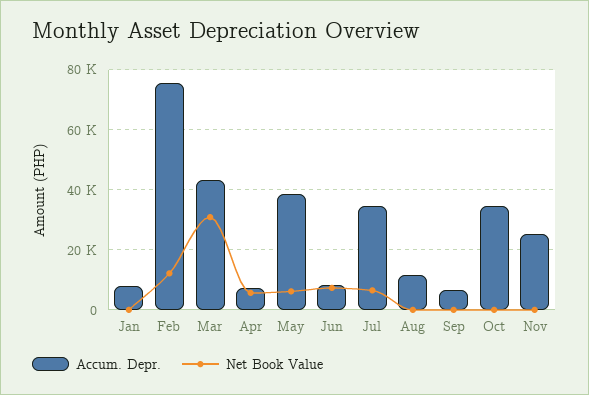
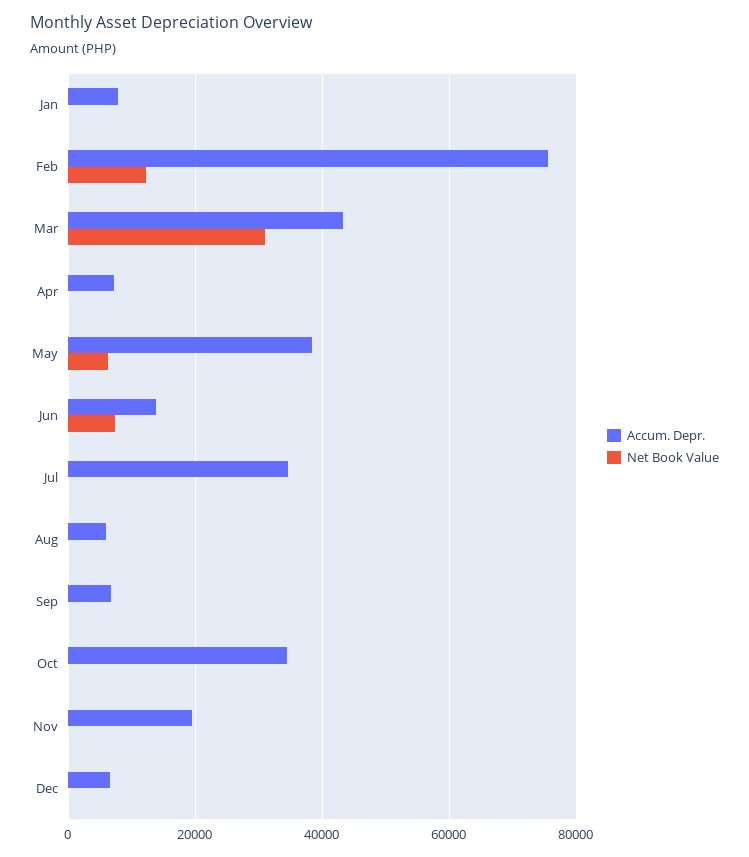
Net Book Value, Apr: 6000 -> 0
Accum. Depr., Jun: 8000 -> 14000
Net Book Value, Jul: 6000 -> 0
Accum. Depr., Aug: 12000 -> 6000
Accum. Depr., Nov: 26000 -> 20000
Accum. Depr., Dec: none -> 6000
Net Book Value, Dec: none -> 0

